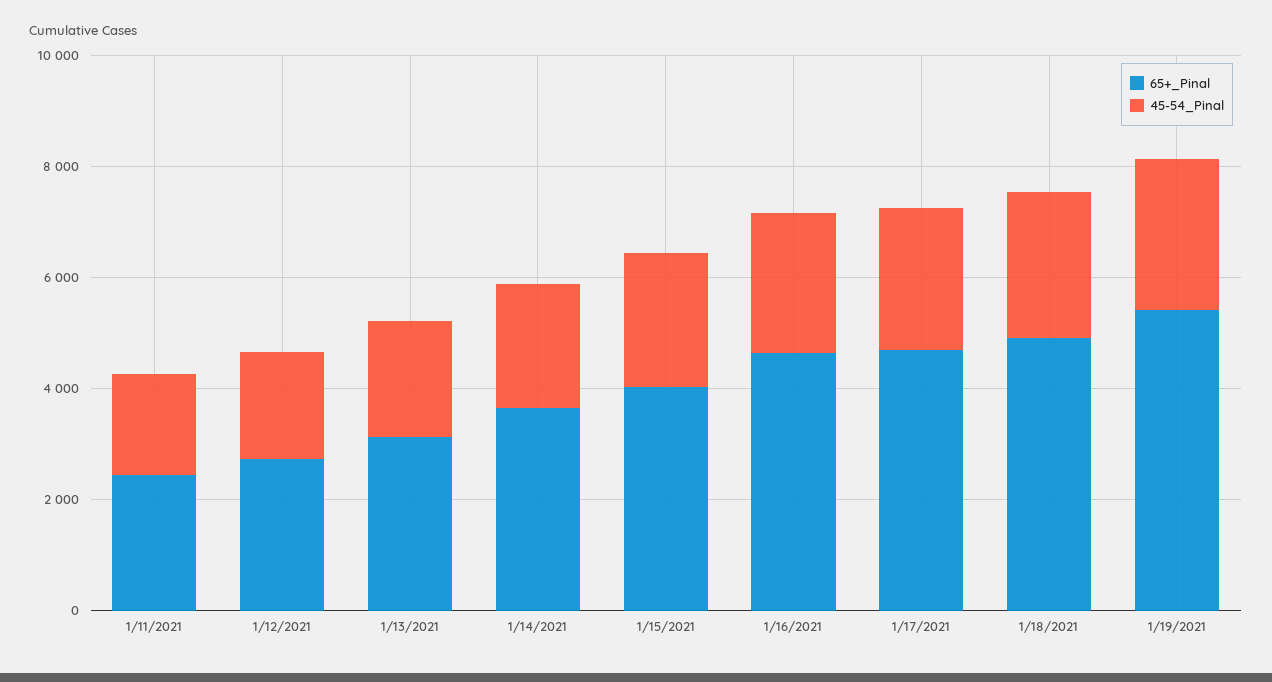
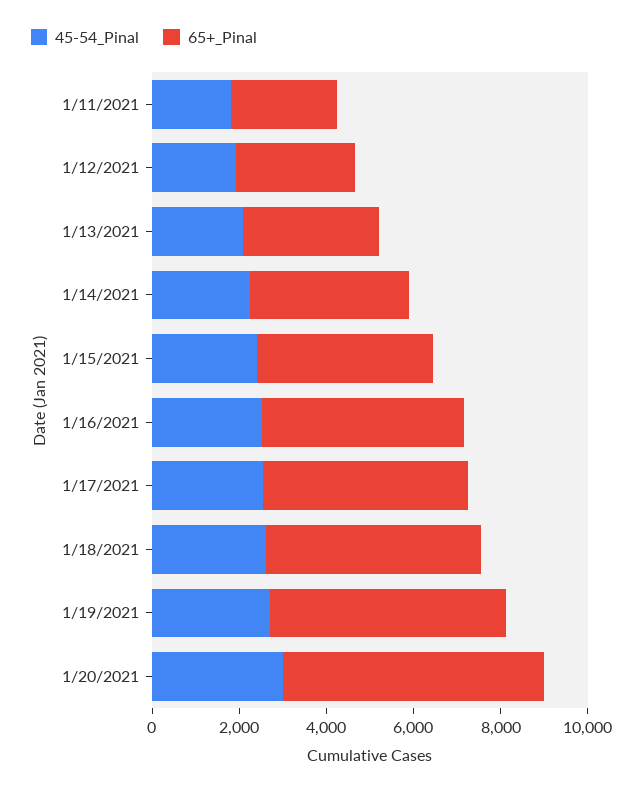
45-54_Pinal, 1/20/2021: none -> 3000
65+_Pinal, 1/20/2021: none -> 6000

